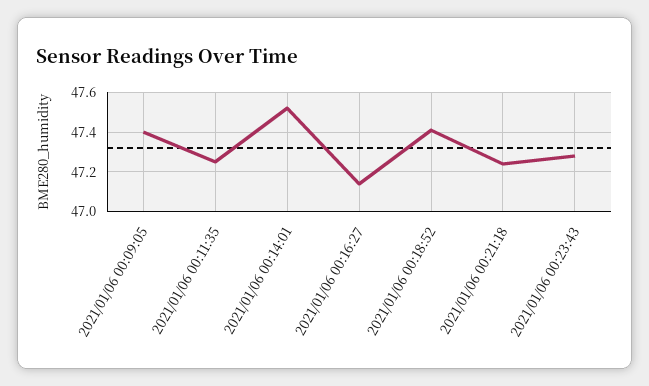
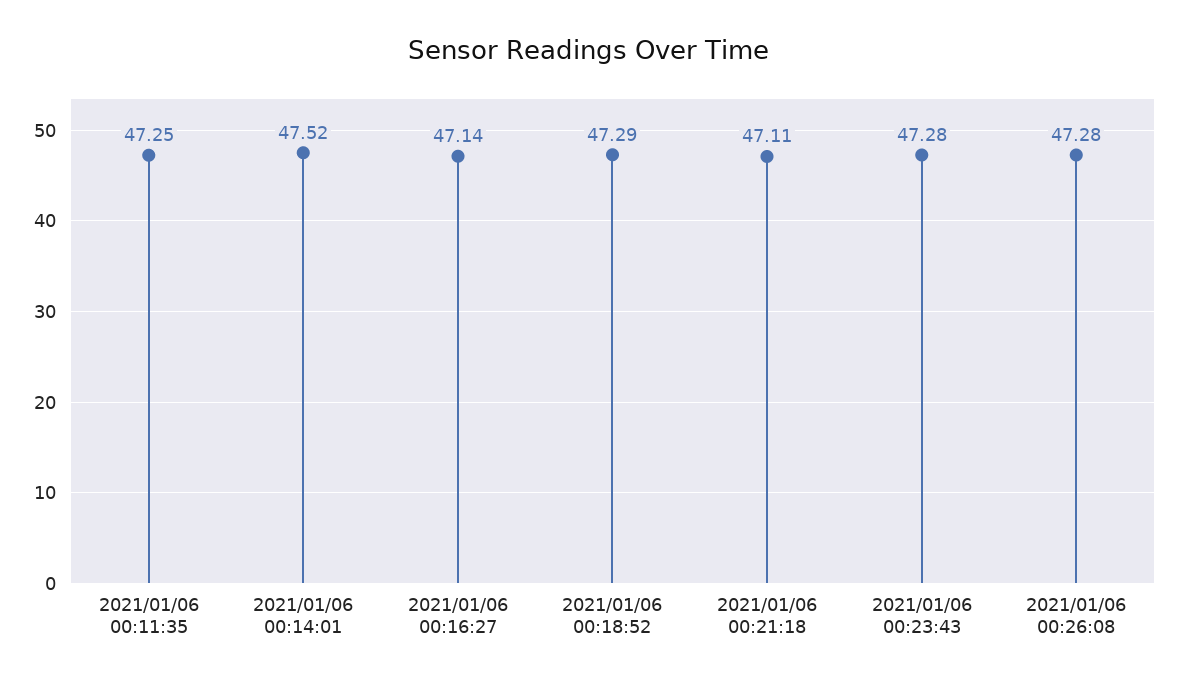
2021/01/06 00:09:05: 47.4 -> none
2021/01/06 00:18:52: 47.4 -> 47.29
2021/01/06 00:21:18: 47.25 -> 47.11
2021/01/06 00:26:08: none -> 47.28

